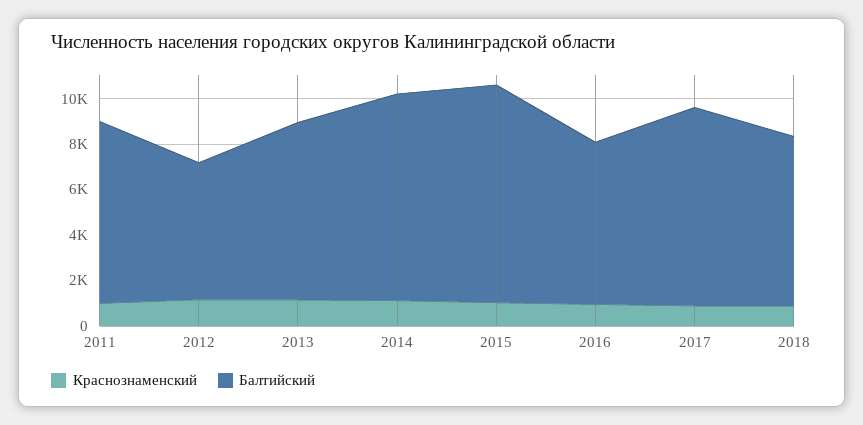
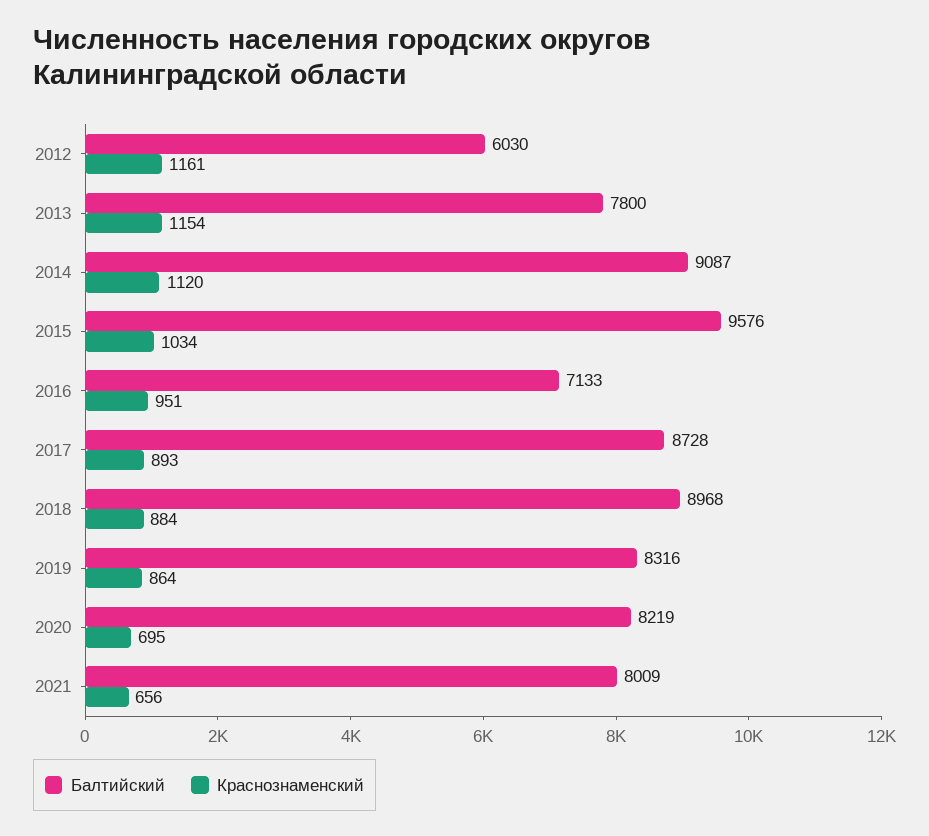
Краснознаменский, 2011: 1000 -> none
Балтийский, 2011: 8000 -> none
Балтийский, 2018: 7500 -> 8968
Балтийский, 2019: none -> 8316
Краснознаменский, 2019: none -> 864
Балтийский, 2020: none -> 8219
Краснознаменский, 2020: none -> 695
Балтийский, 2021: none -> 8009
Краснознаменский, 2021: none -> 656

